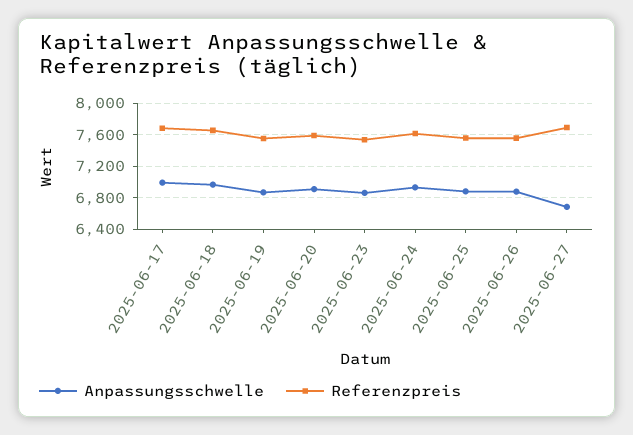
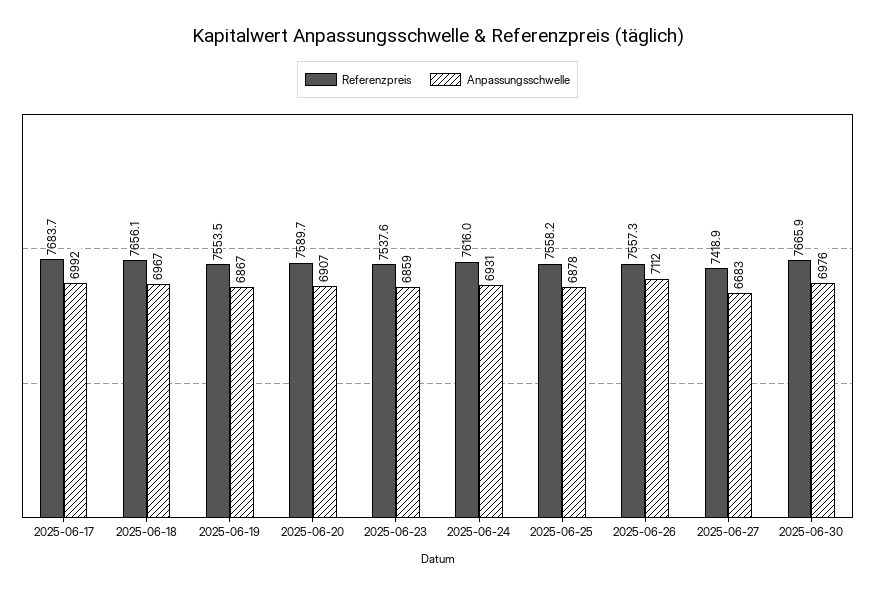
Anpassungsschwelle, 2025-06-26: 6900 -> 7112
Referenzpreis, 2025-06-27: 7700 -> 7418.9
Referenzpreis, 2025-06-30: none -> 7665.9
Anpassungsschwelle, 2025-06-30: none -> 6976

